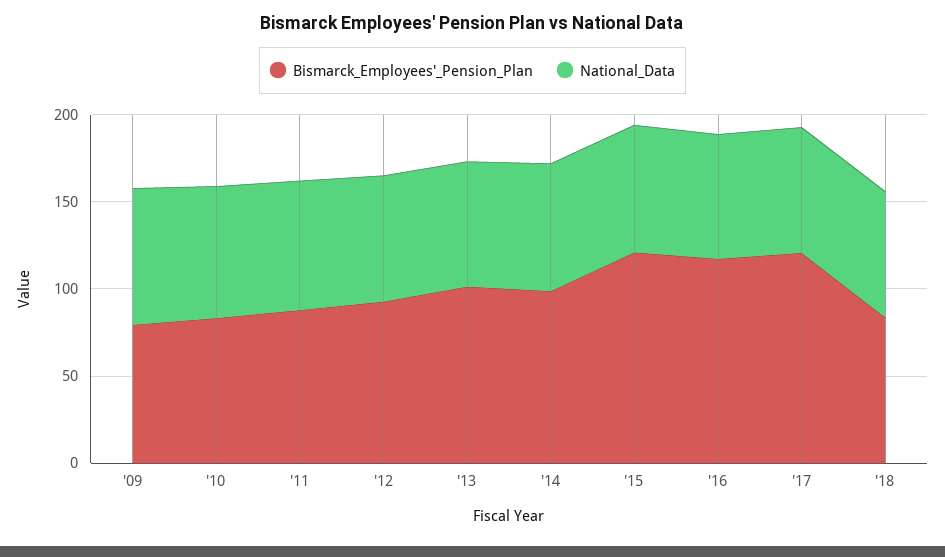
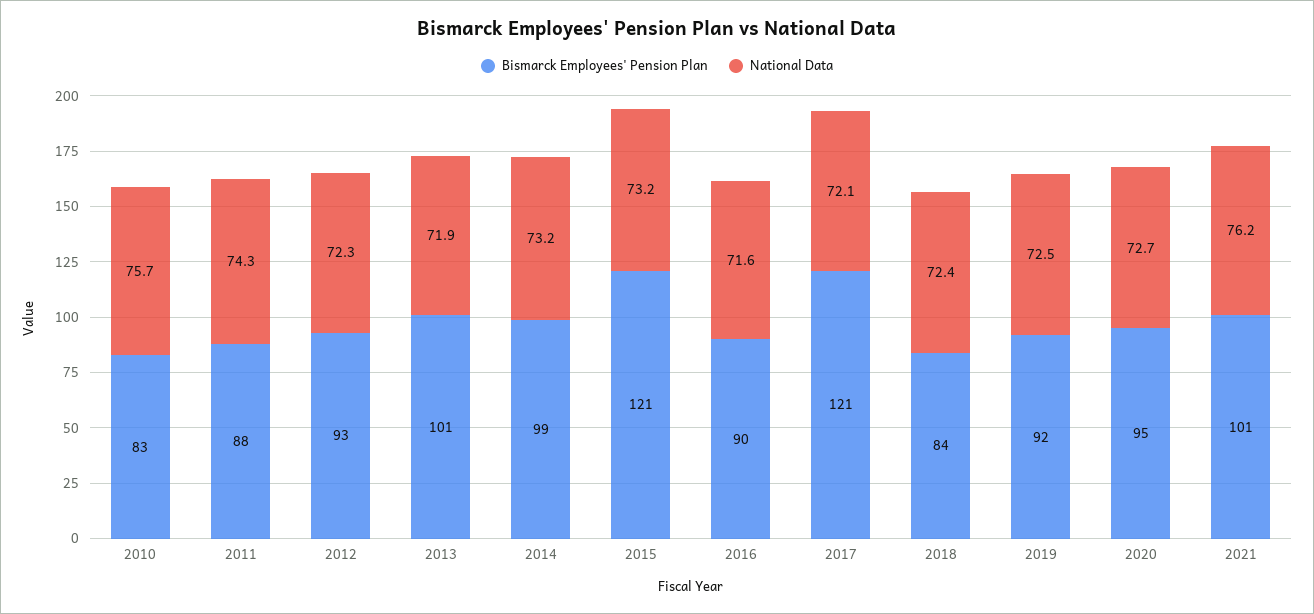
Bismarck_Employees'_Pension_Plan, '09: 80 -> none
National_Data, '09: 80 -> none
Bismarck_Employees'_Pension_Plan, '16: 120 -> 90
Bismarck_Employees'_Pension_Plan, 2019: none -> 92
National_Data, 2019: none -> 72.5
Bismarck_Employees'_Pension_Plan, 2020: none -> 95
National_Data, 2020: none -> 72.7
Bismarck_Employees'_Pension_Plan, 2021: none -> 101
National_Data, 2021: none -> 76.2

